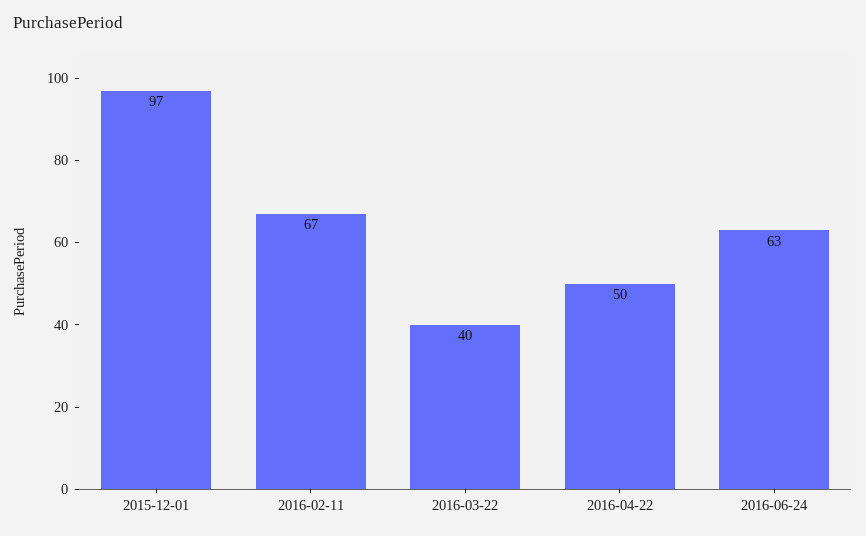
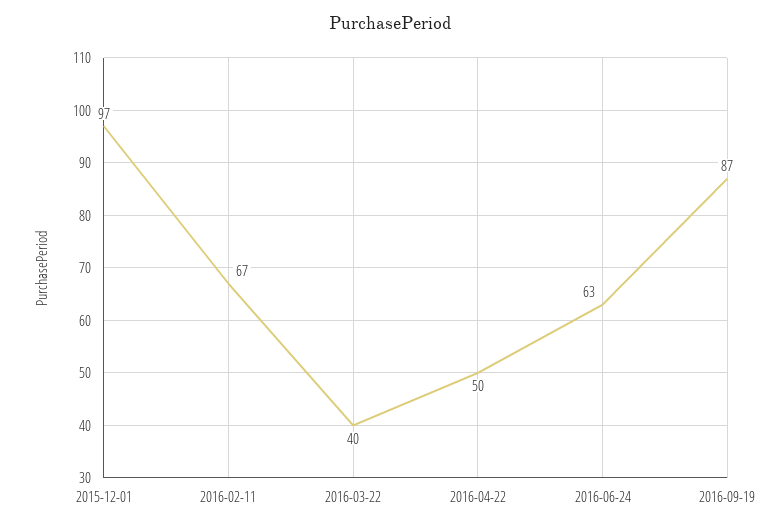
2016-09-19: none -> 87

